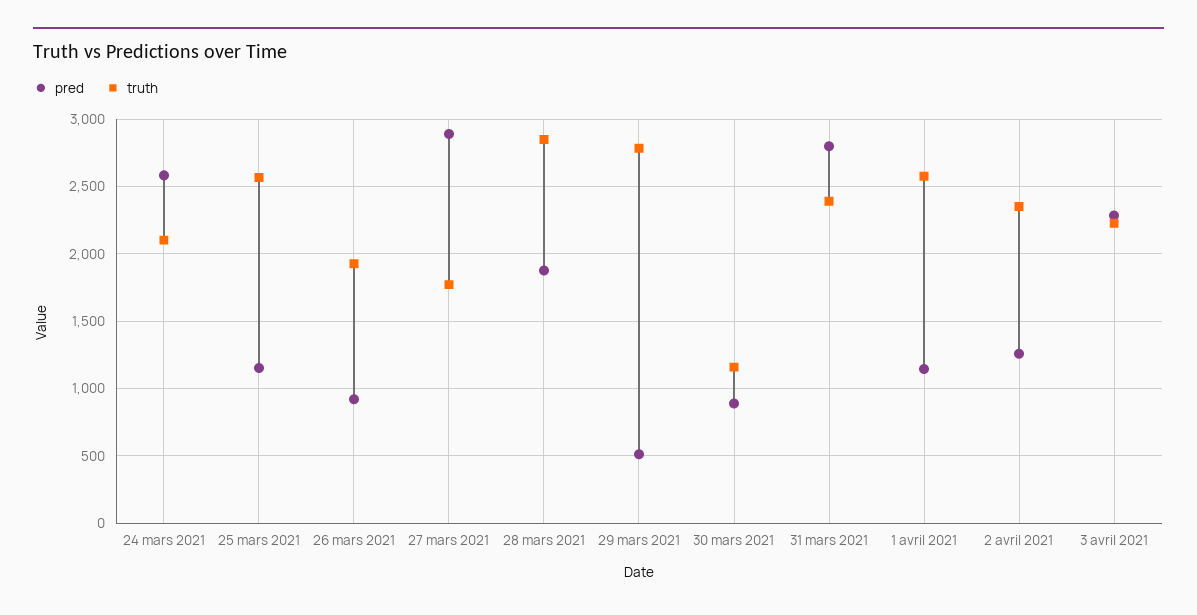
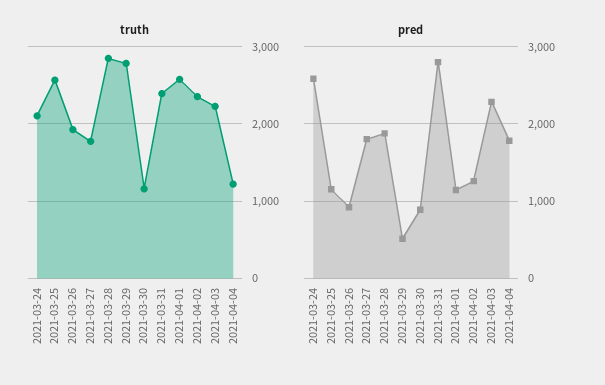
pred, 27 mars 2021: 2900 -> 1800
truth, 2021-04-04: none -> 1200
pred, 2021-04-04: none -> 1800

